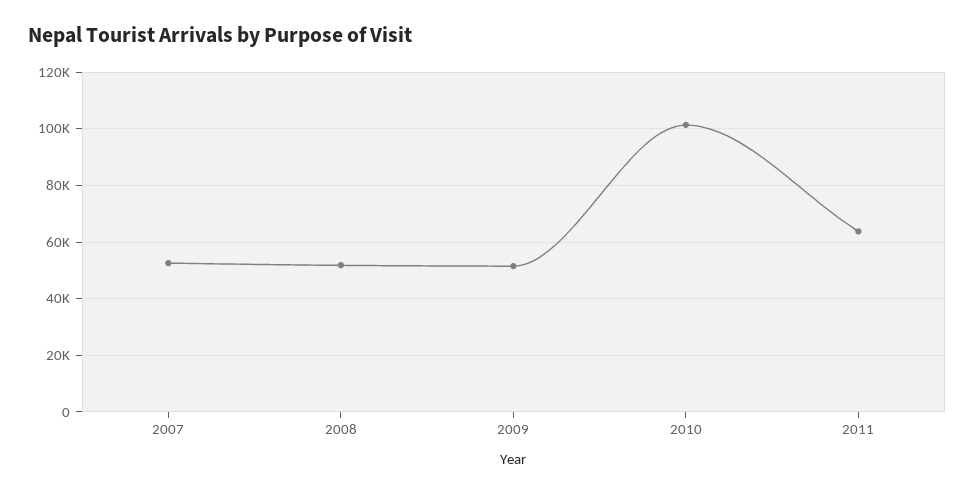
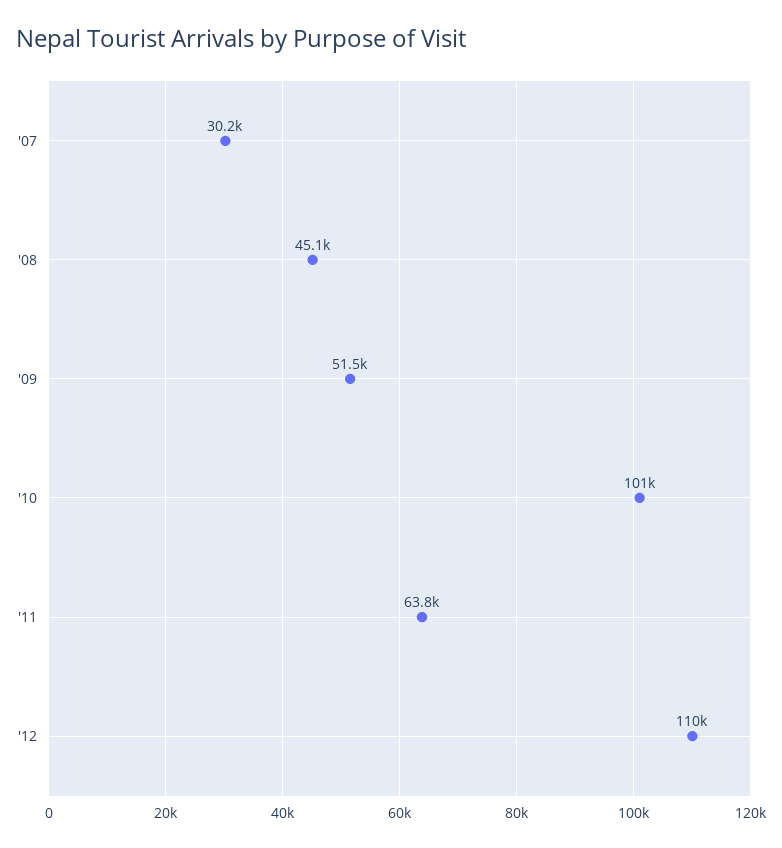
2007: 52500 -> 30200
2008: 52500 -> 45100
'12: none -> 110000

